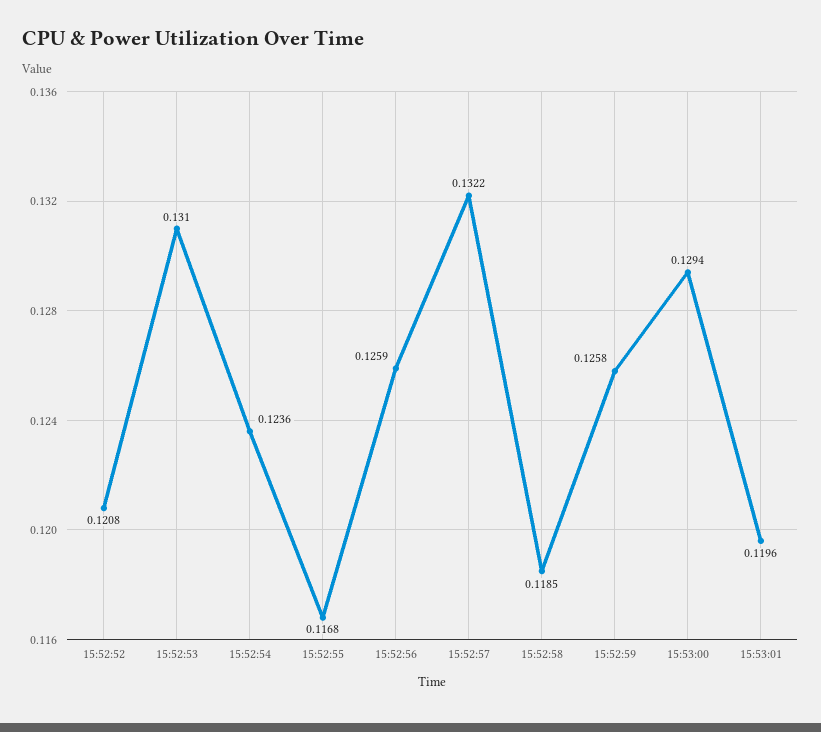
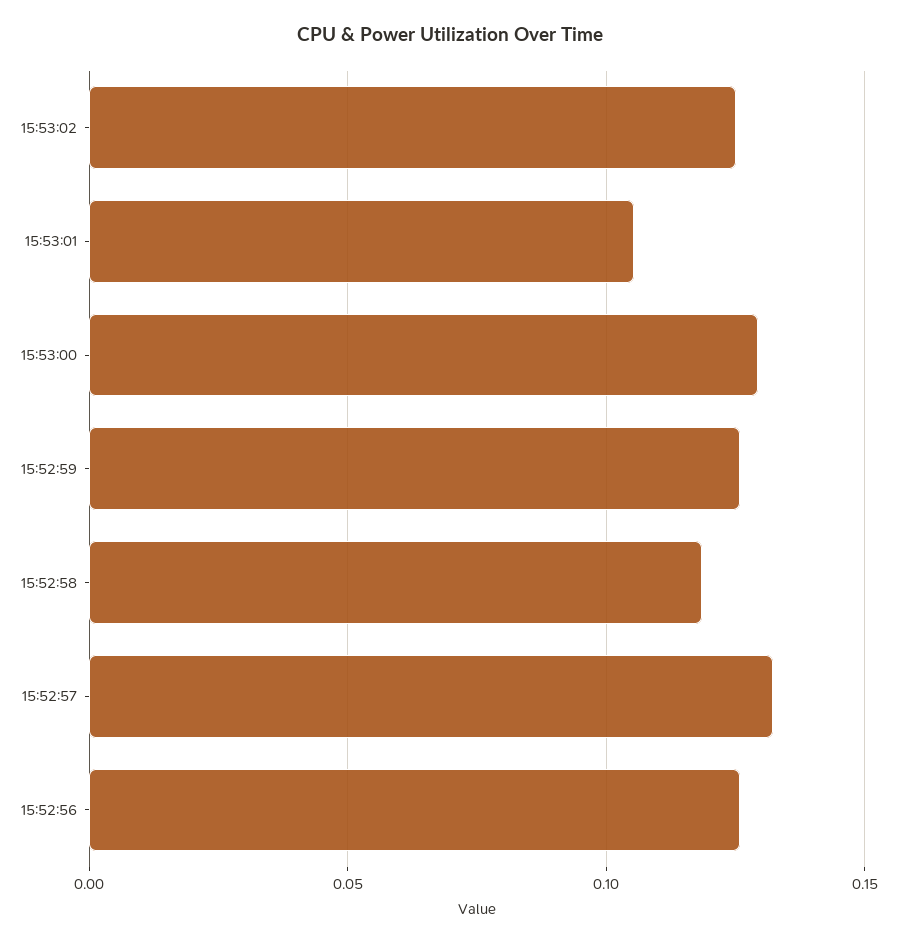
15:52:52: 0.1208 -> none
15:52:53: 0.131 -> none
15:52:54: 0.1236 -> none
15:52:55: 0.1168 -> none
15:53:01: 0.1196 -> 0.105
15:53:02: none -> 0.125

